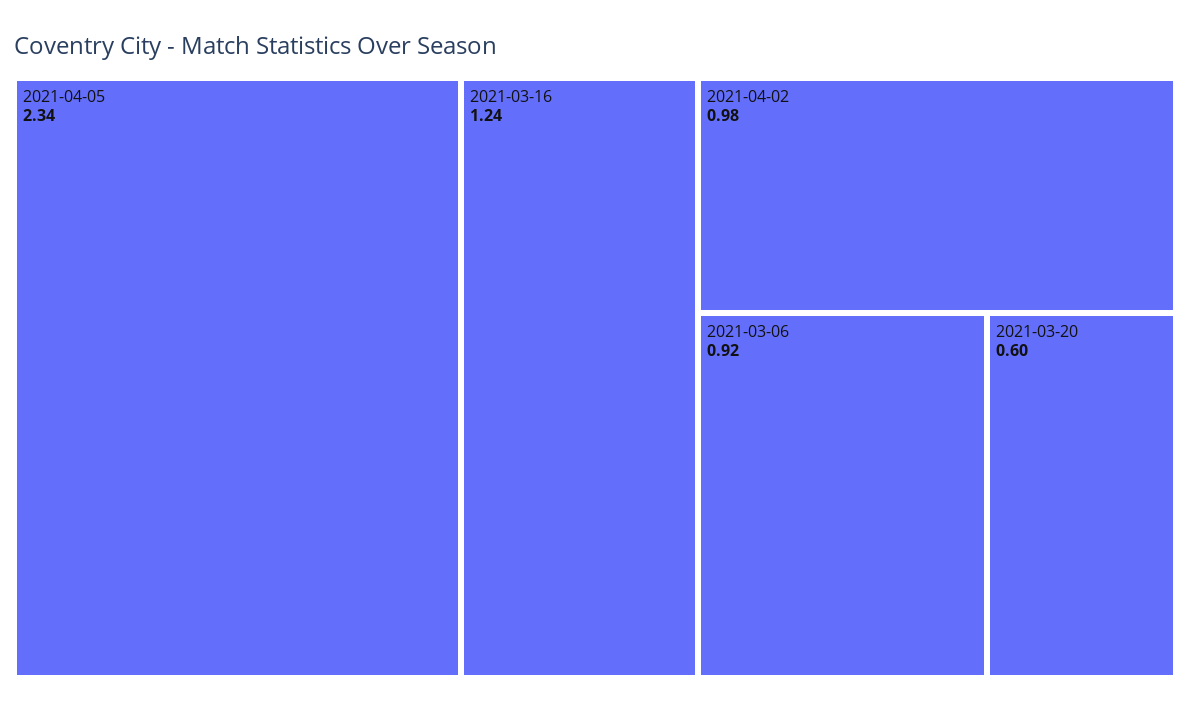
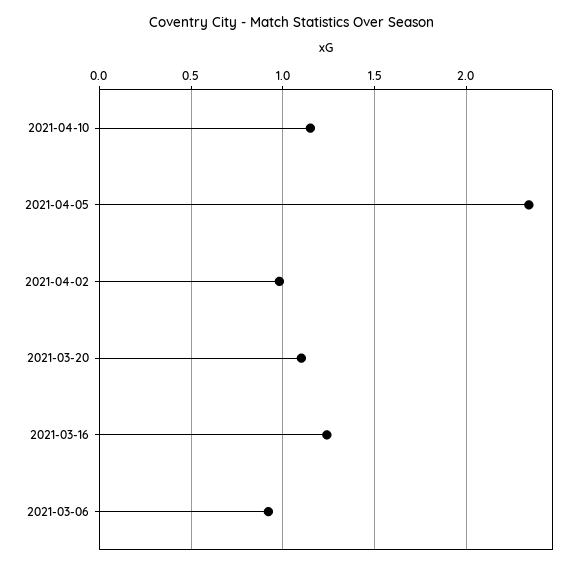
2021-03-20: 0.6 -> 1.1
2021-04-10: none -> 1.15

